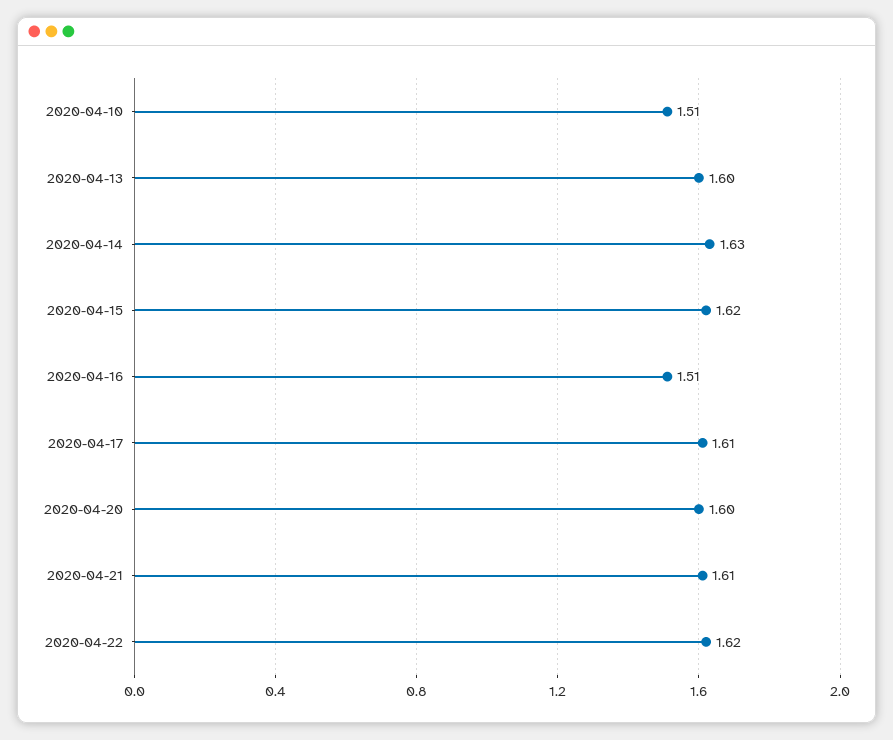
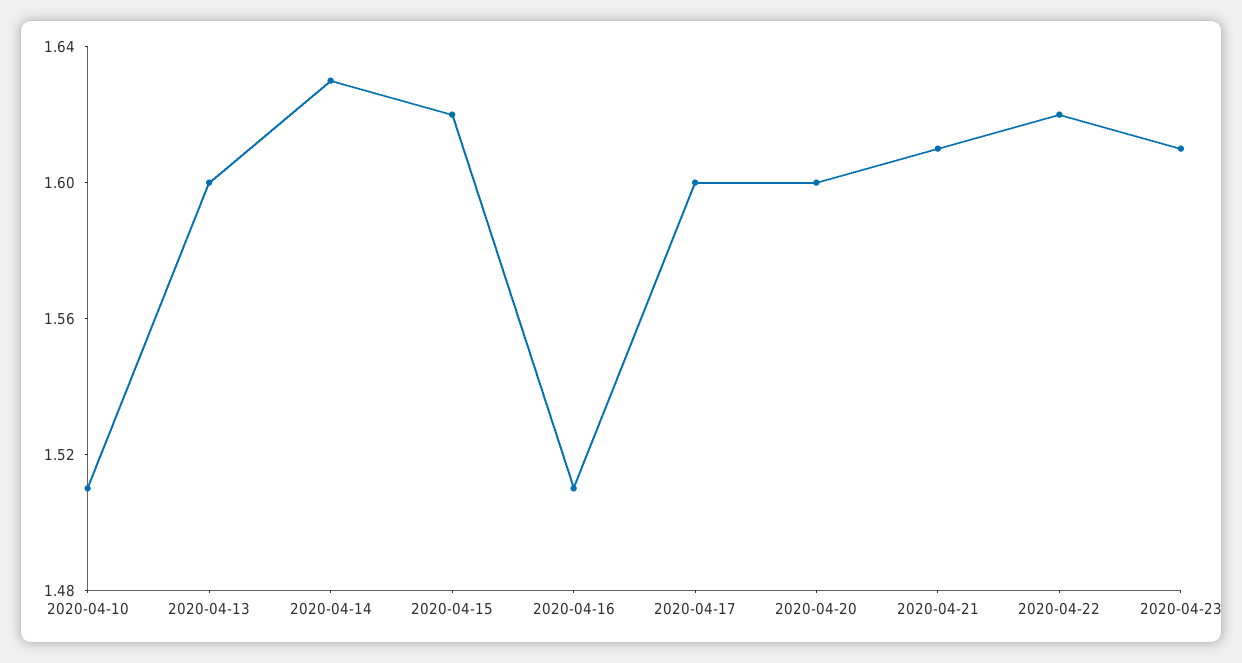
2020-04-17: 1.61 -> 1.6
2020-04-23: none -> 1.61

